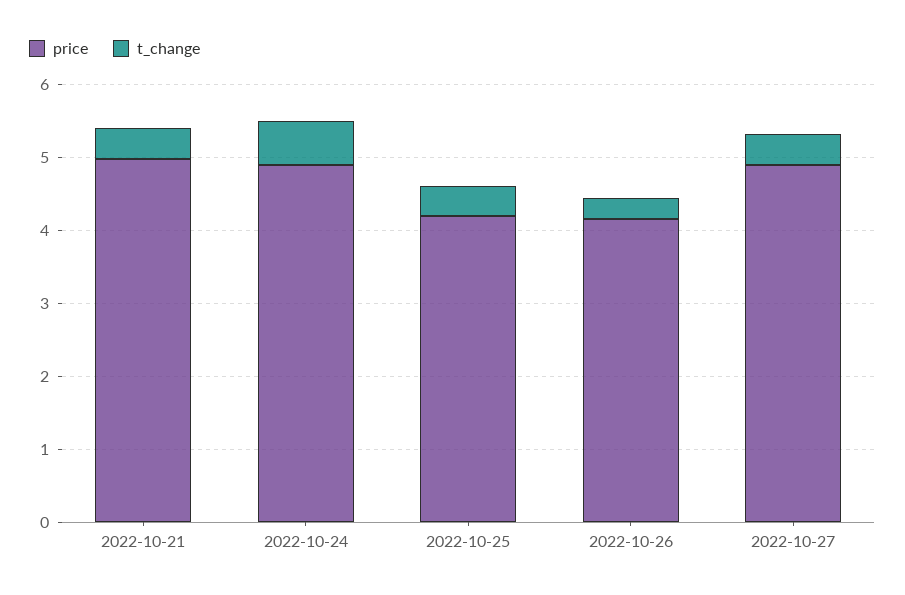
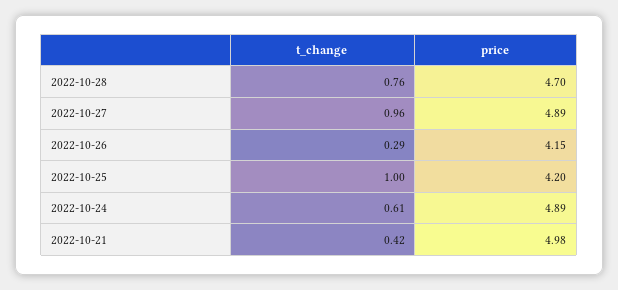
t_change, 2022-10-25: 0.4 -> 1
t_change, 2022-10-27: 0.4 -> 0.96
t_change, 2022-10-28: none -> 0.76
price, 2022-10-28: none -> 4.7

